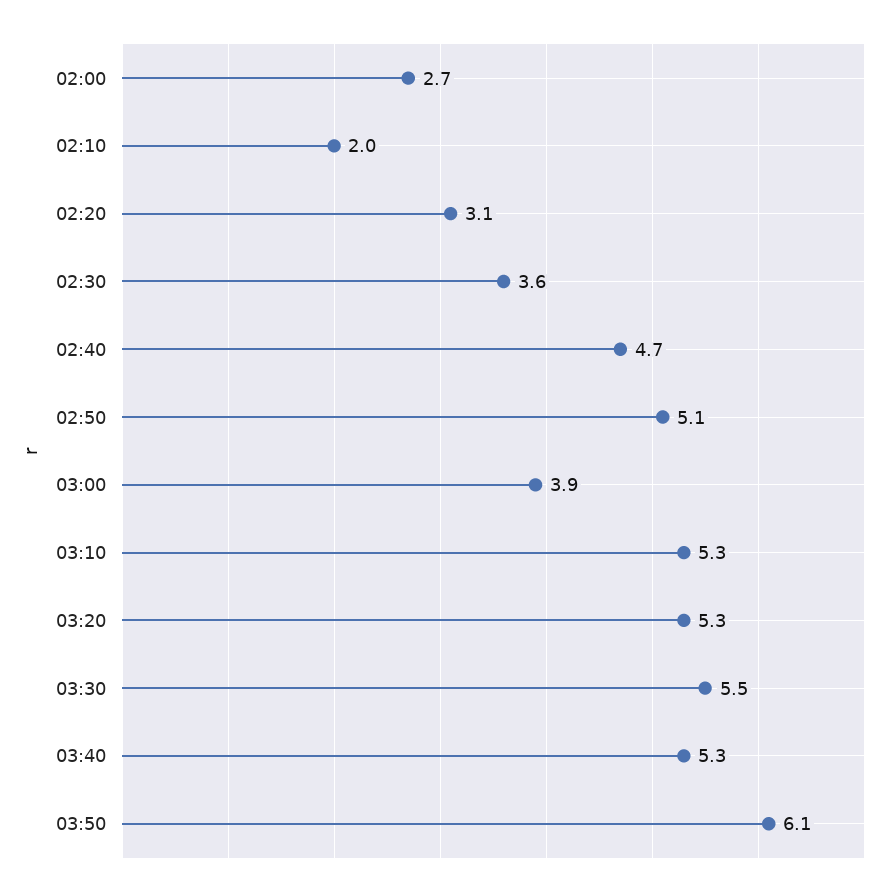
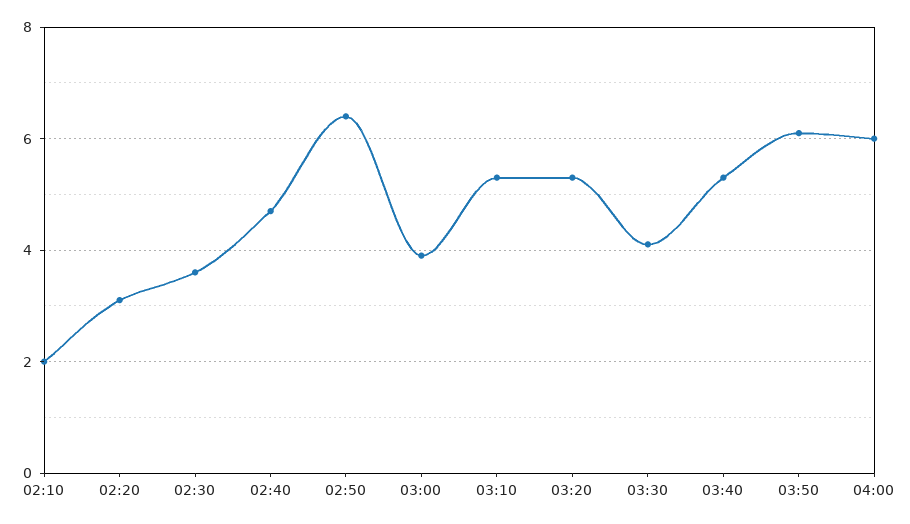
02:00: 2.7 -> none
02:50: 5.1 -> 6.5
03:30: 5.5 -> 4
04:00: none -> 6

